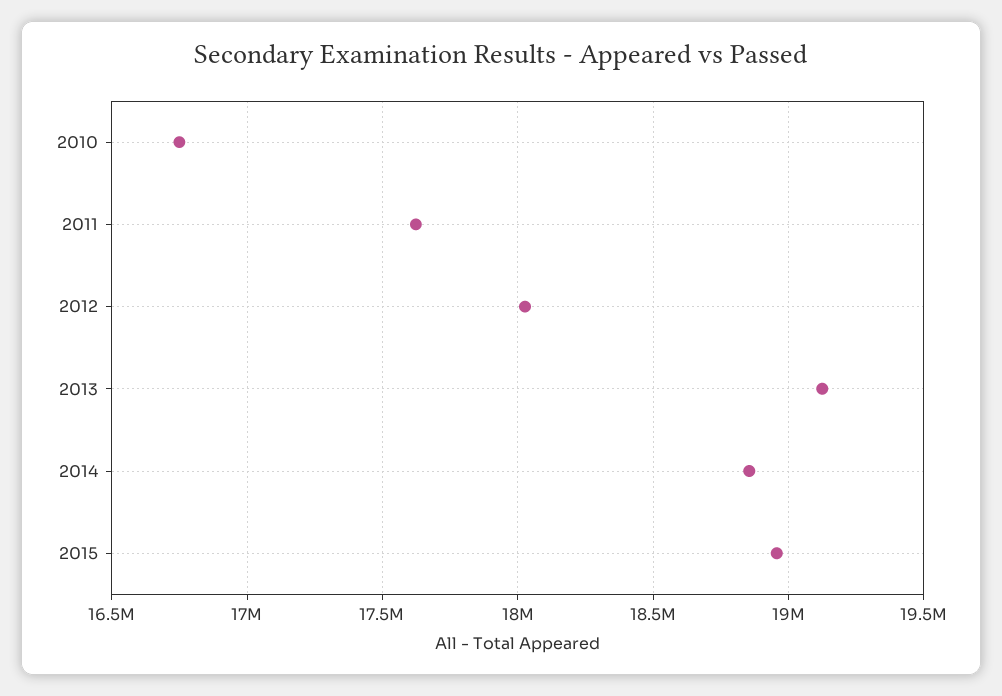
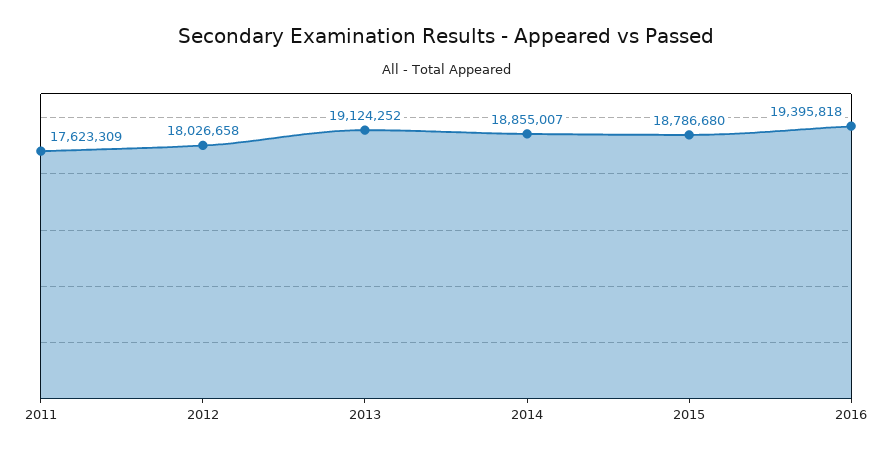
2010: 16750000 -> none
2015: 18950000 -> 18786680
2016: none -> 19395818

